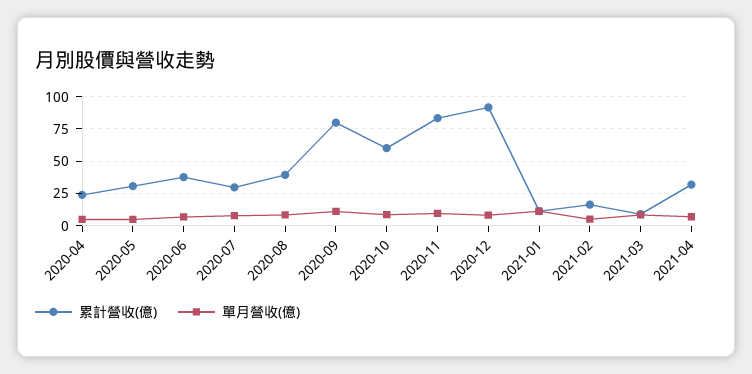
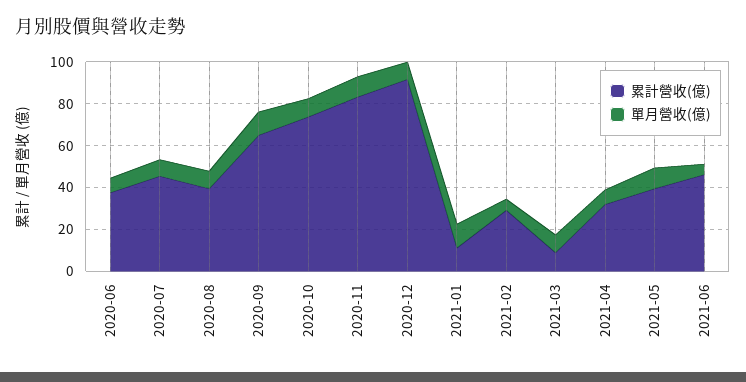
累計營收(億), 2020-04: 25 -> none
單月營收(億), 2020-04: 5 -> none
累計營收(億), 2020-05: 30 -> none
單月營收(億), 2020-05: 5 -> none
累計營收(億), 2020-07: 30 -> 45
累計營收(億), 2020-09: 80 -> 65
累計營收(億), 2020-10: 60 -> 75
累計營收(億), 2021-02: 15 -> 30
累計營收(億), 2021-05: none -> 40
單月營收(億), 2021-05: none -> 10
累計營收(億), 2021-06: none -> 45
單月營收(億), 2021-06: none -> 5

